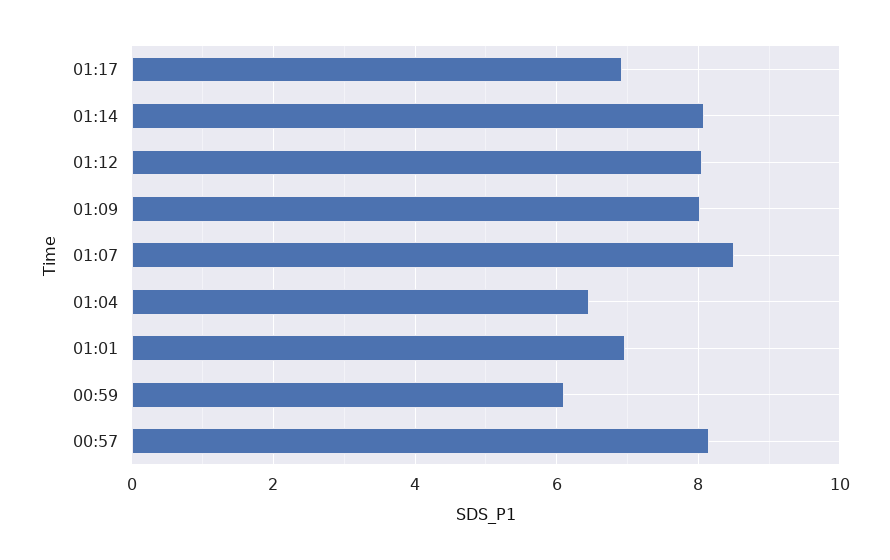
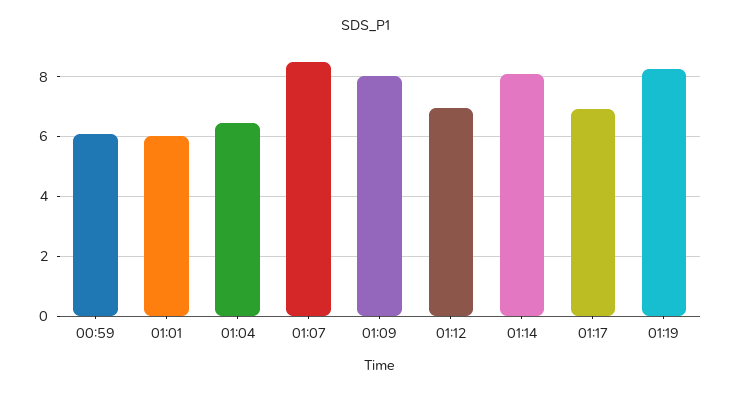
01:12: 8 -> 7
01:01: 7 -> 6
00:57: 8.2 -> none
01:19: none -> 8.25

